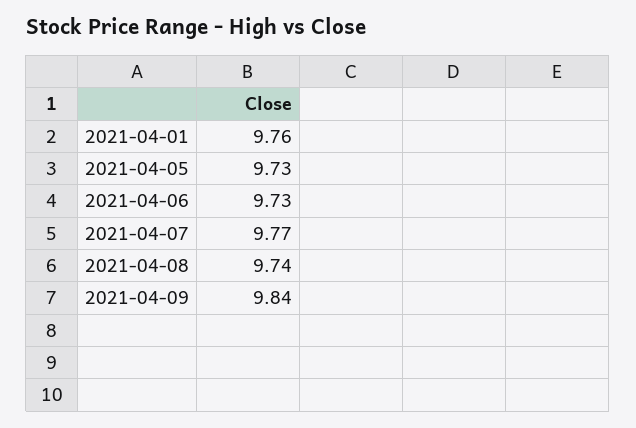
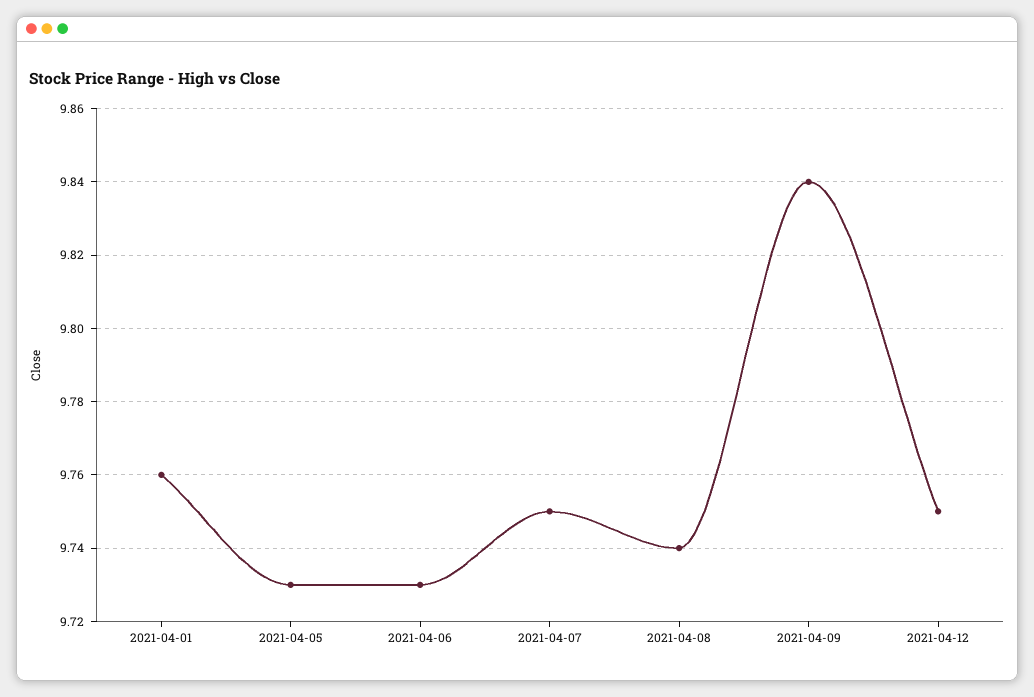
2021-04-07: 9.77 -> 9.75
2021-04-12: none -> 9.75

